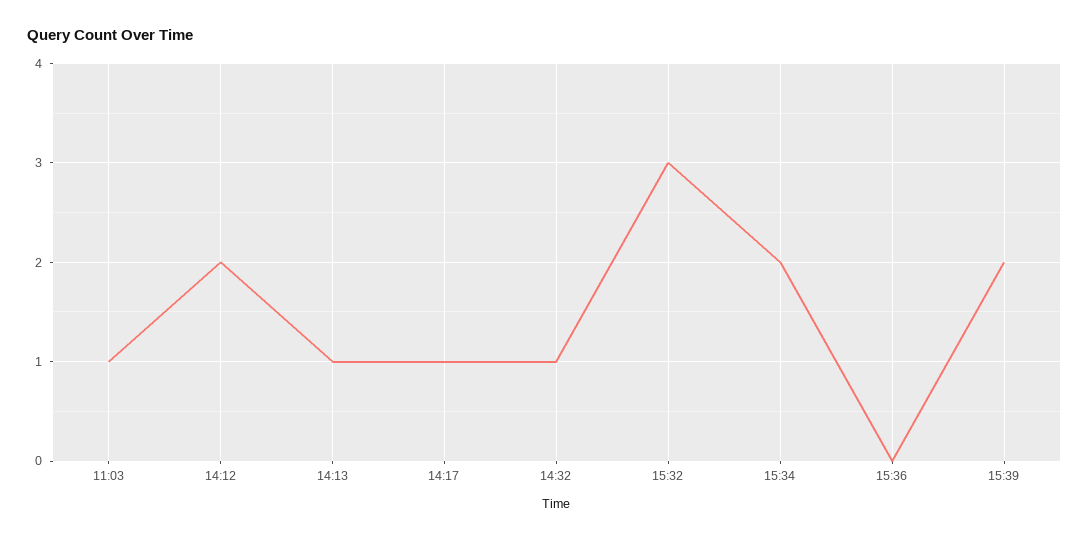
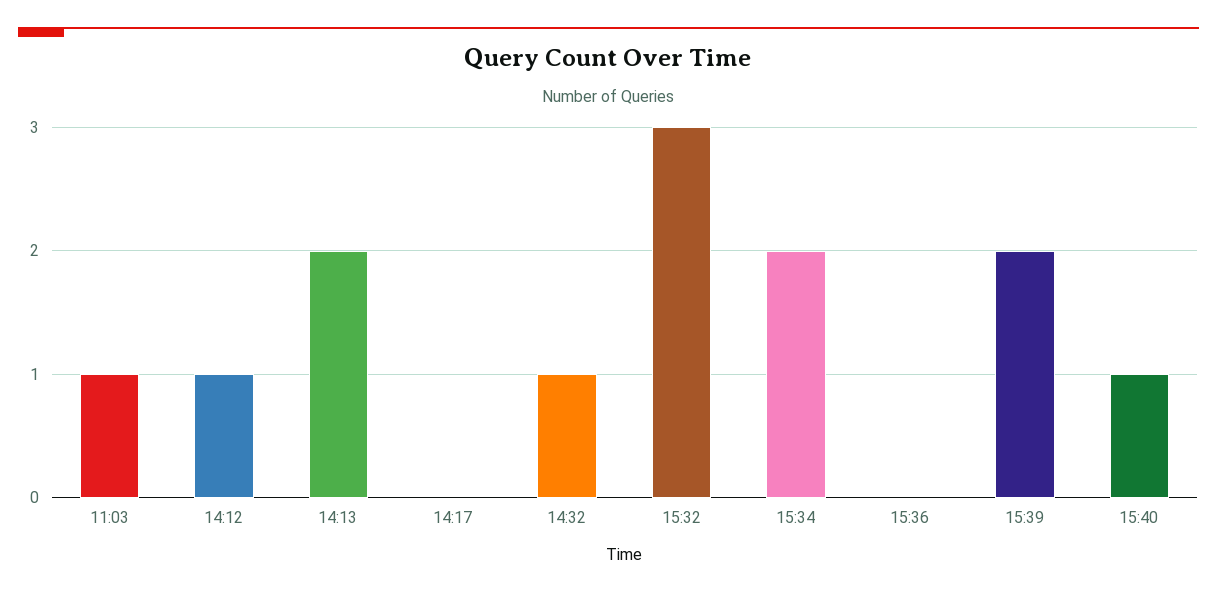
14:12: 2 -> 1
14:13: 1 -> 2
14:17: 1 -> 0
15:40: none -> 1

